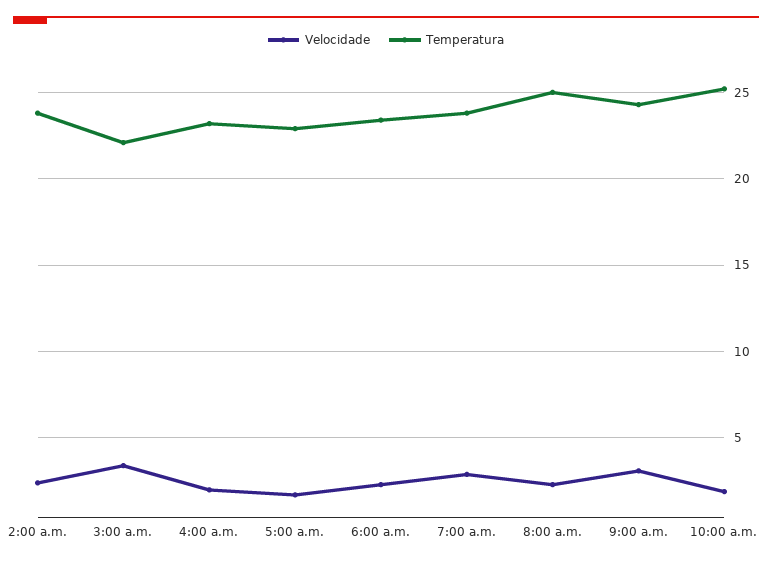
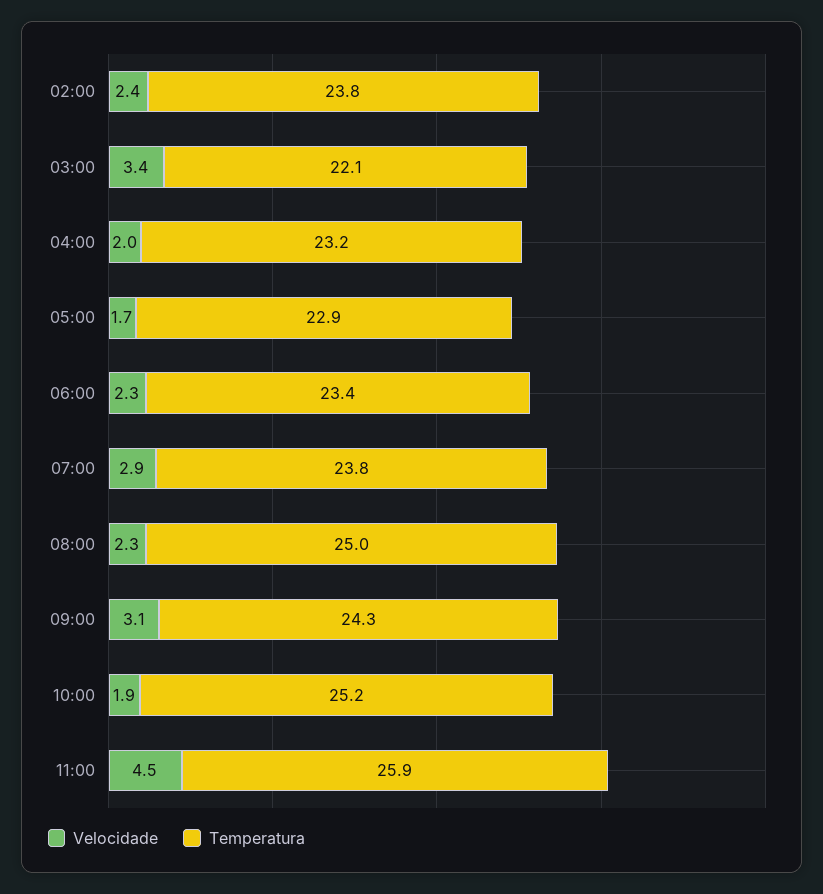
Velocidade, 11:00: none -> 4.5
Temperatura, 11:00: none -> 25.9

